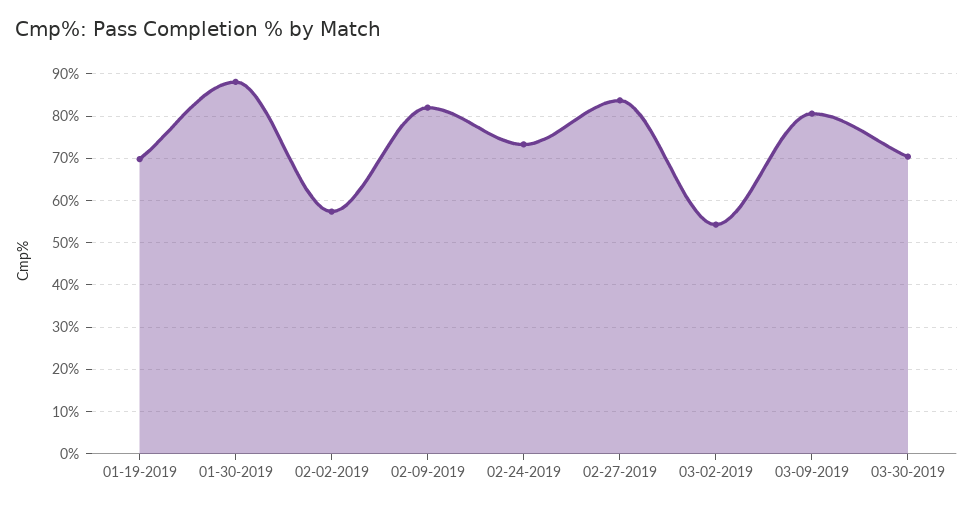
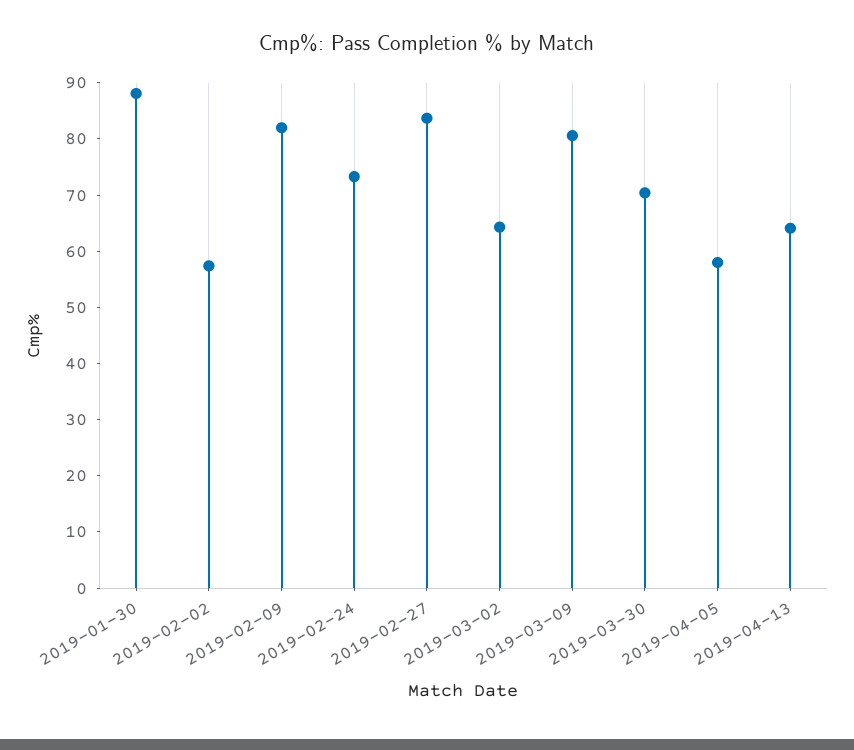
01-19-2019: 70 -> none
03-02-2019: 54 -> 64
2019-04-05: none -> 58
2019-04-13: none -> 64

